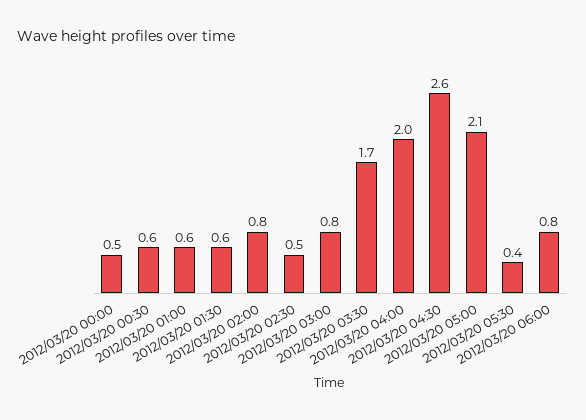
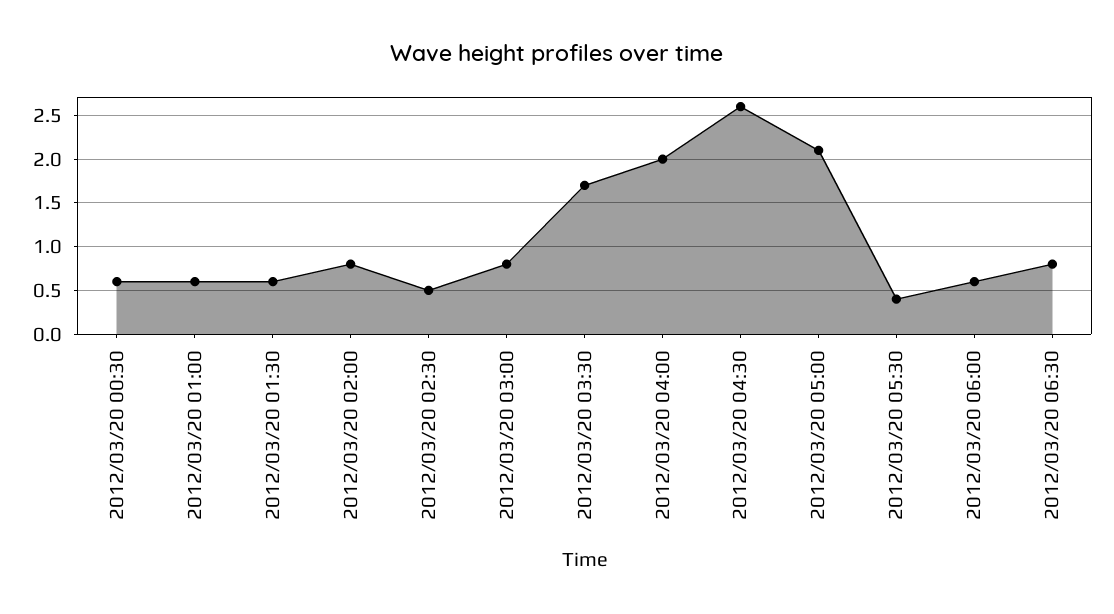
2012/03/20 00:00: 0.5 -> none
2012/03/20 06:00: 0.8 -> 0.6
2012/03/20 06:30: none -> 0.8

